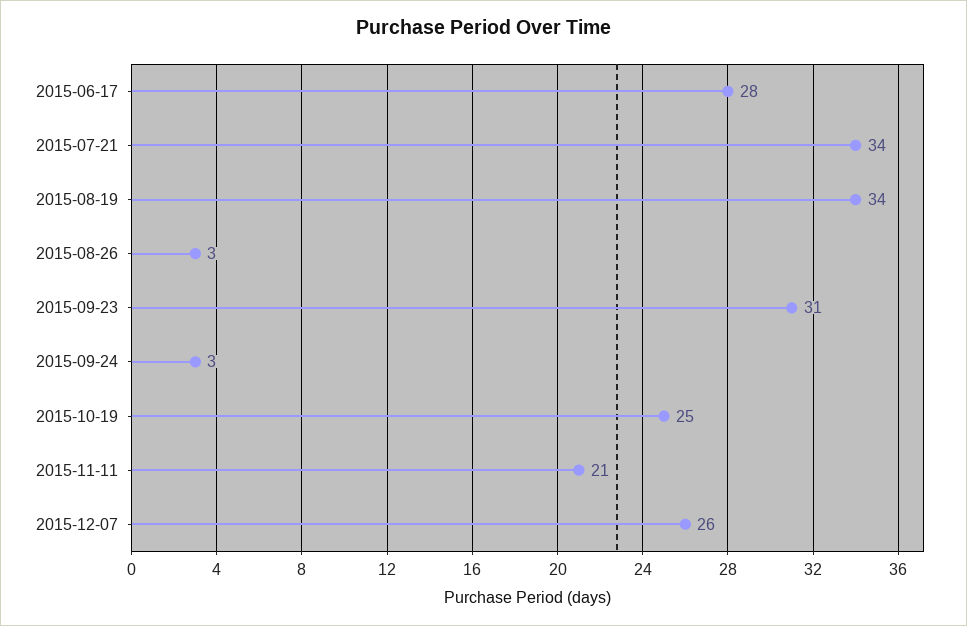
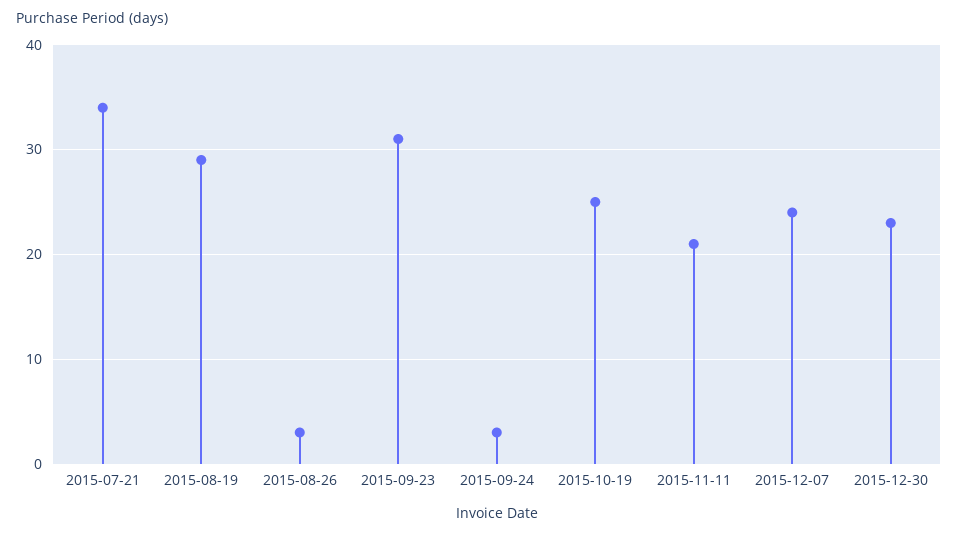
2015-06-17: 28 -> none
2015-08-19: 34 -> 29
2015-12-07: 26 -> 24
2015-12-30: none -> 23

